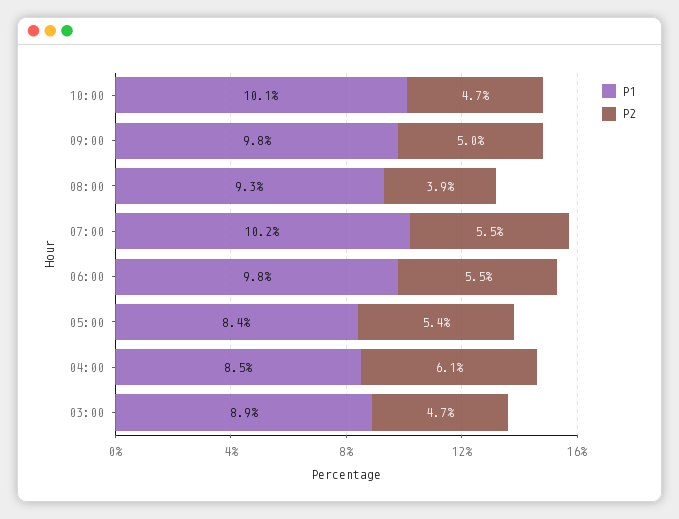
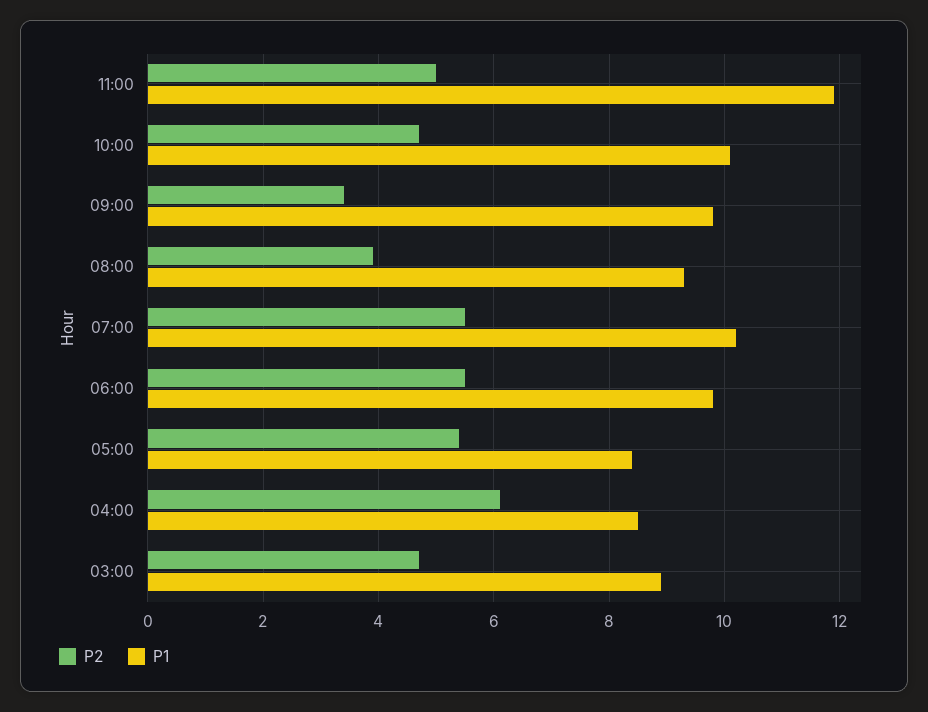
P2, 09:00: 5 -> 3.5
P2, 11:00: none -> 5
P1, 11:00: none -> 12

